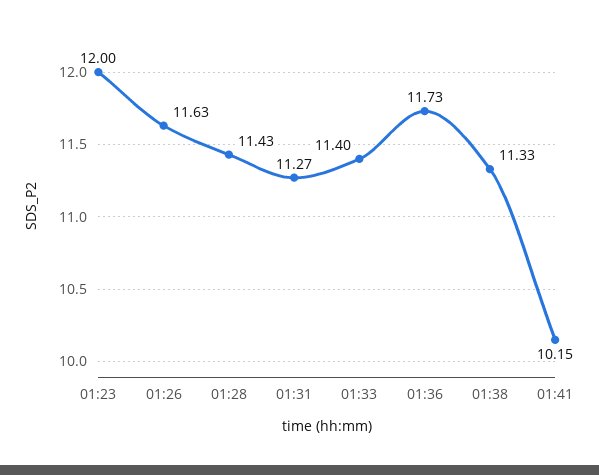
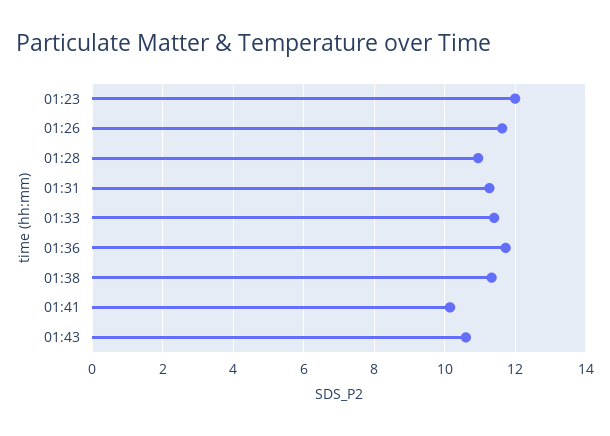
01:28: 11.43 -> 11
01:43: none -> 10.6

